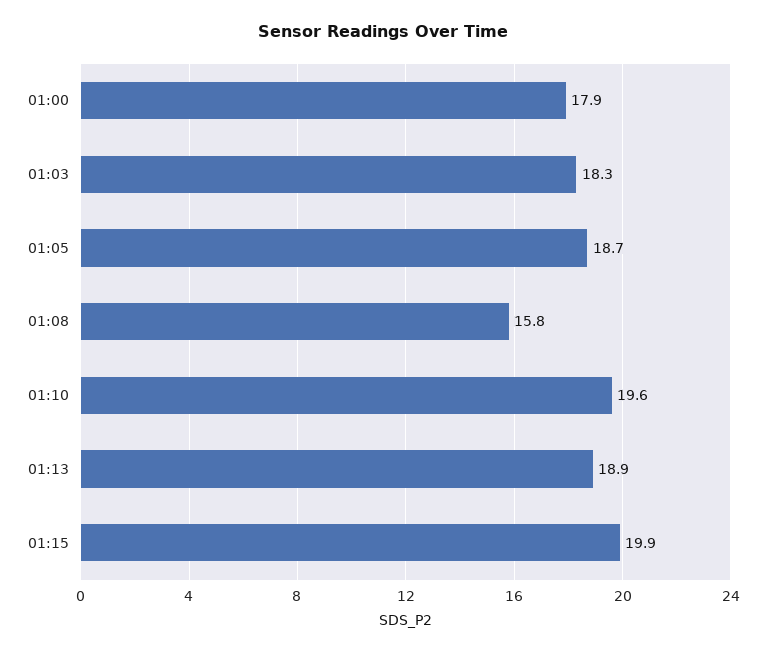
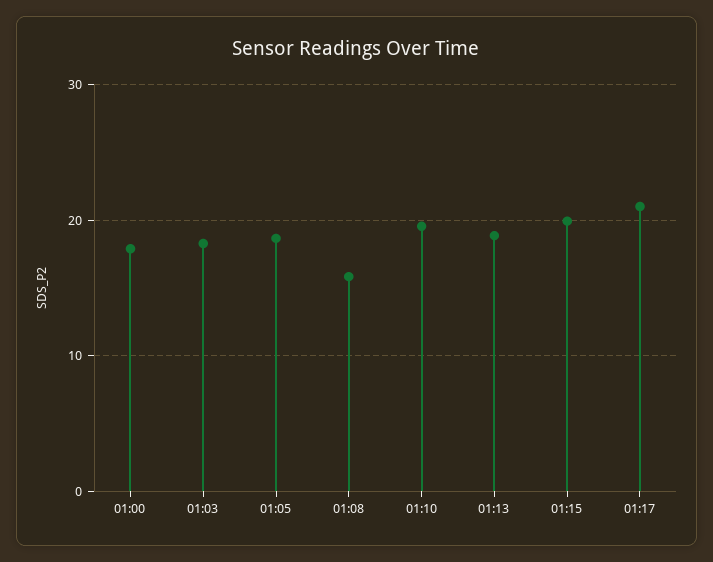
01:17: none -> 21

